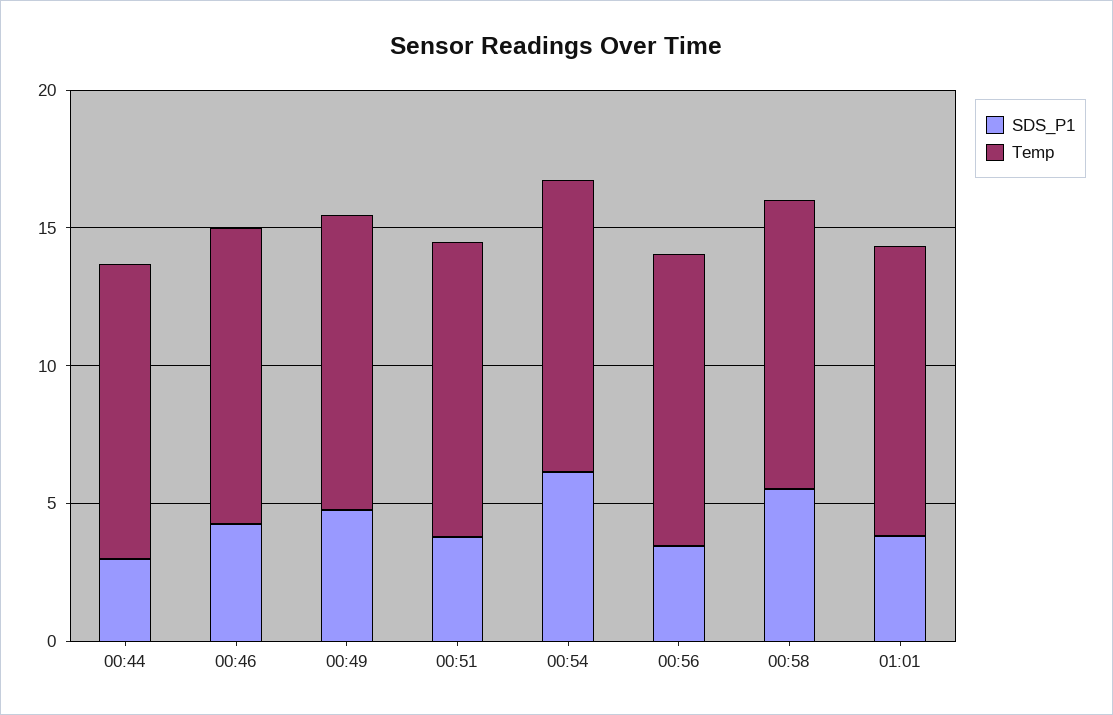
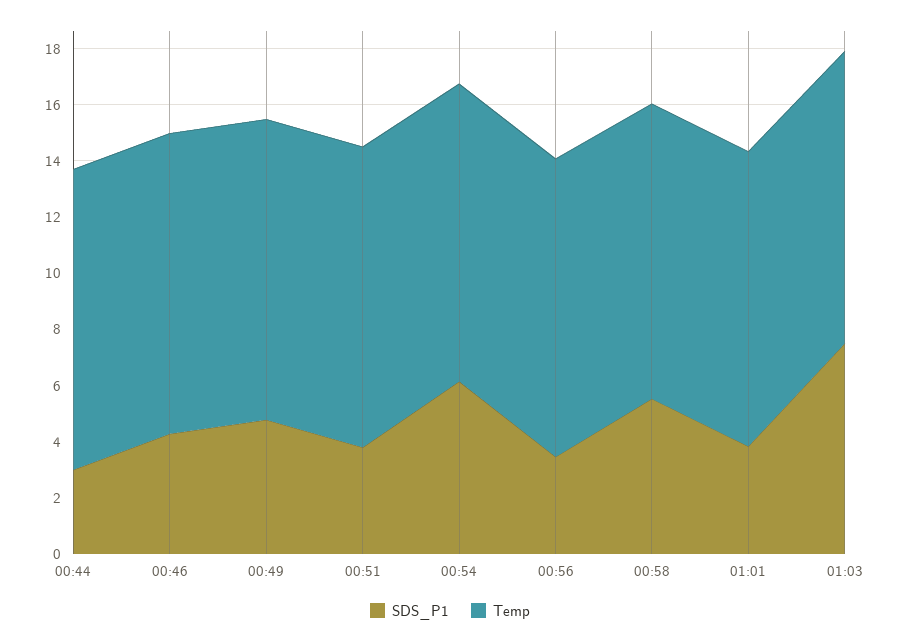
SDS_P1, 01:03: none -> 7.5
Temp, 01:03: none -> 10.5

